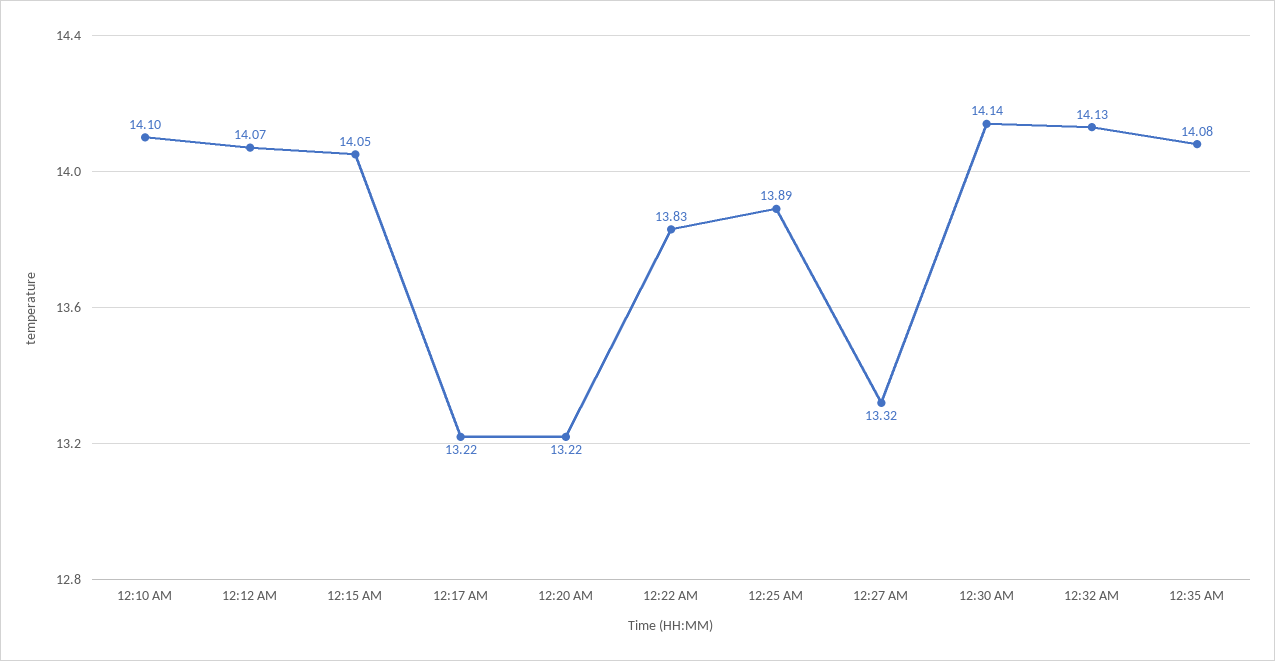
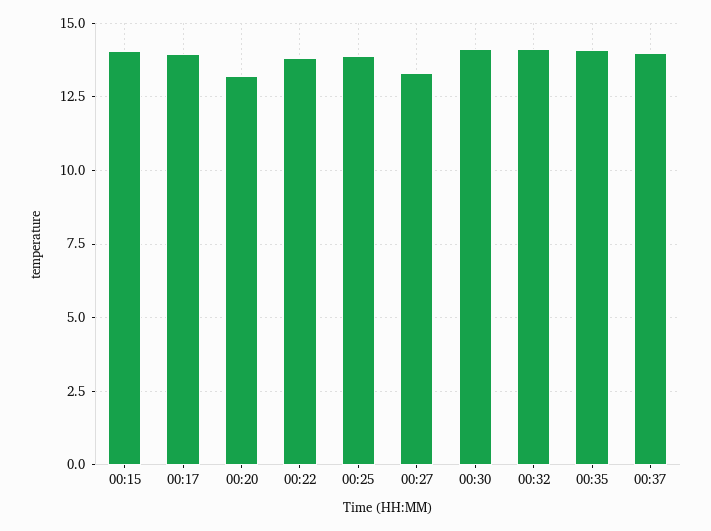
12:10 AM: 14.1 -> none
12:12 AM: 14.07 -> none
12:17 AM: 13.22 -> 14
00:37: none -> 14

